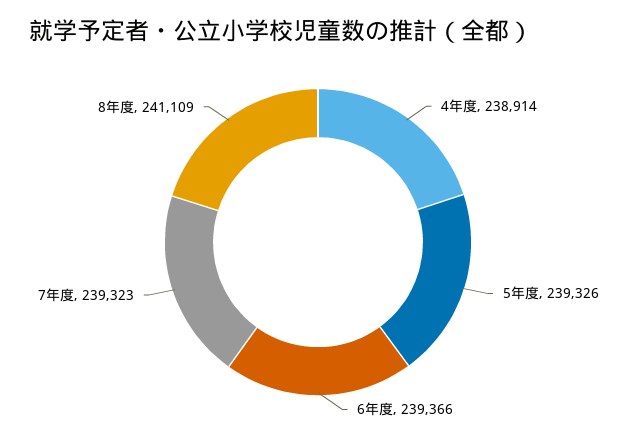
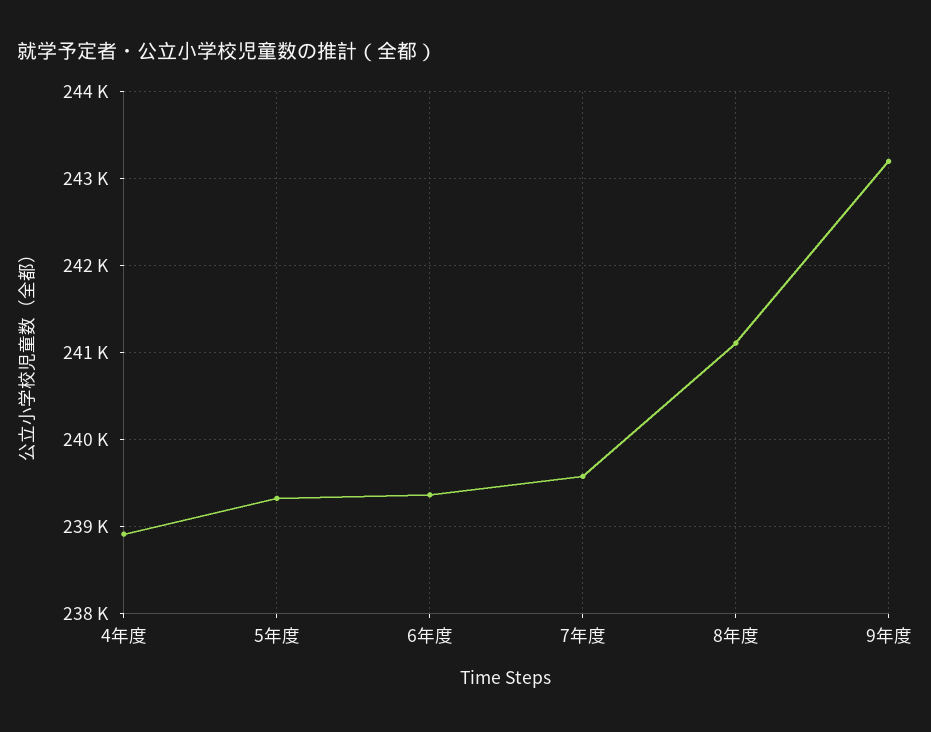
7年度: 239323 -> 239600
9年度: none -> 243200

